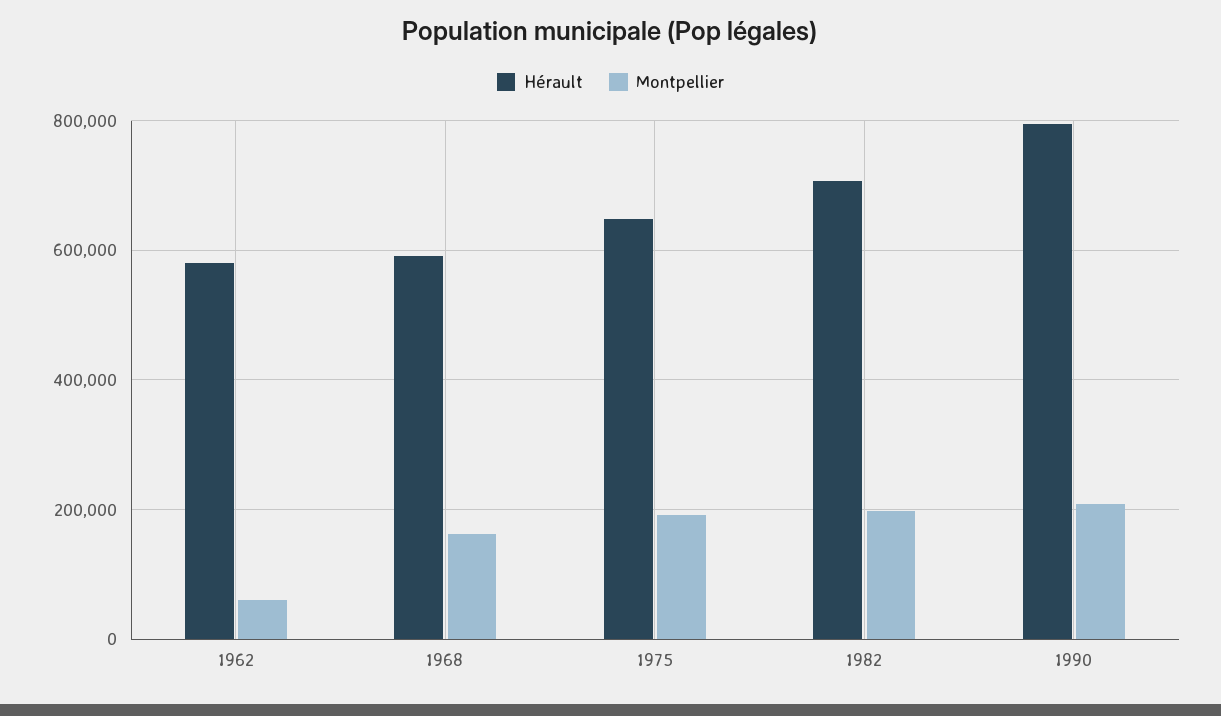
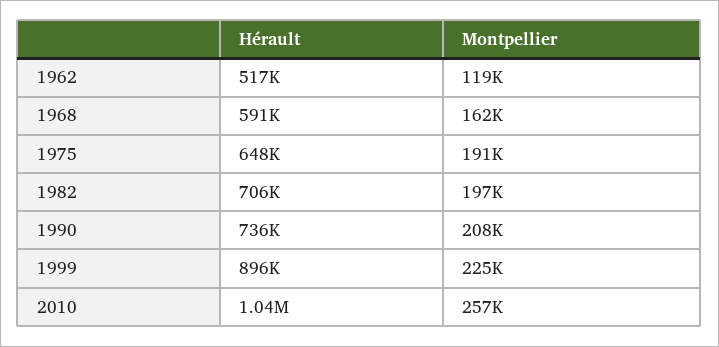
Hérault, 1962: 580000 -> 517000
Montpellier, 1962: 60000 -> 119000
Hérault, 1990: 800000 -> 736000
Hérault, 1999: none -> 896000
Montpellier, 1999: none -> 225000
Hérault, 2010: none -> 1040000
Montpellier, 2010: none -> 257000

